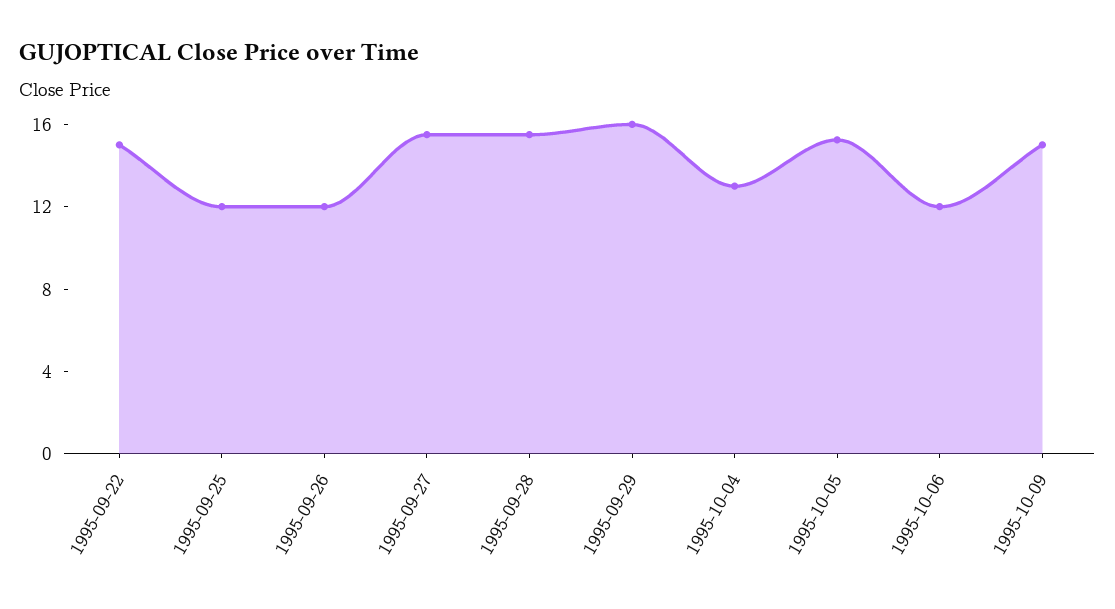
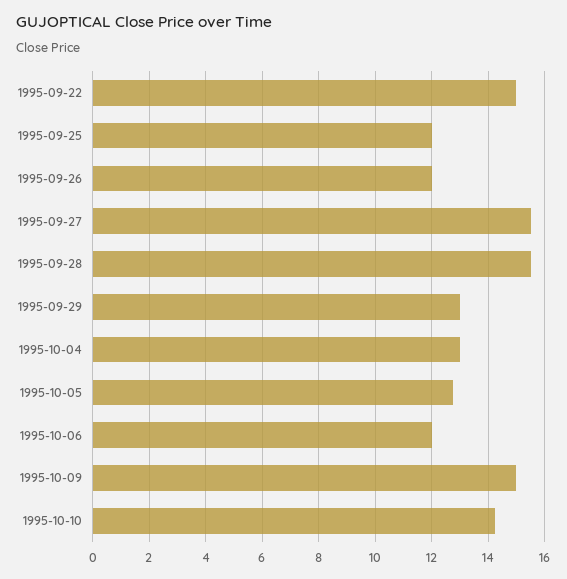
1995-09-29: 16 -> 13
1995-10-05: 15 -> 12.75
1995-10-10: none -> 14.25

